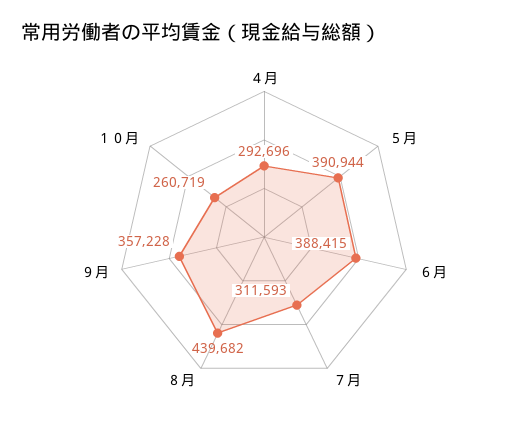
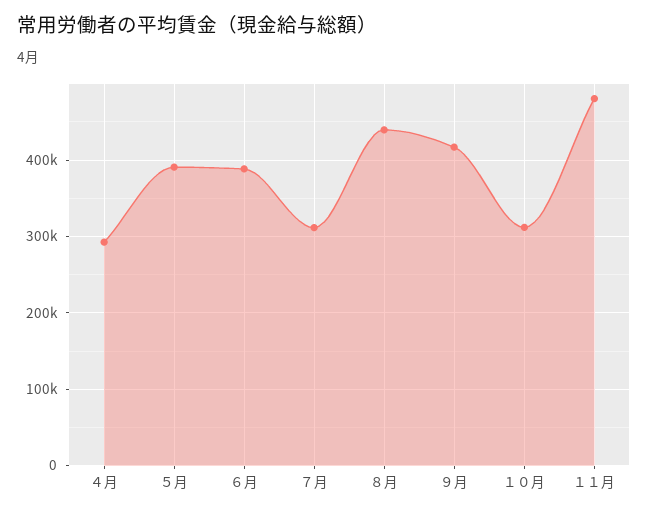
９月: 357228 -> 420000
１０月: 260719 -> 310000
１１月: none -> 480000

